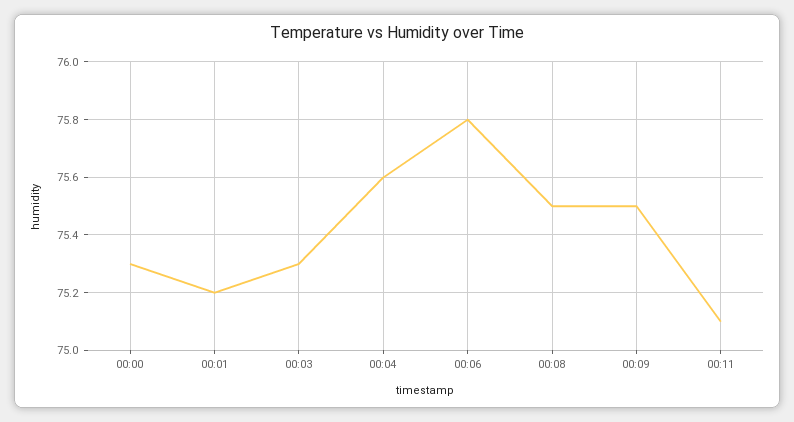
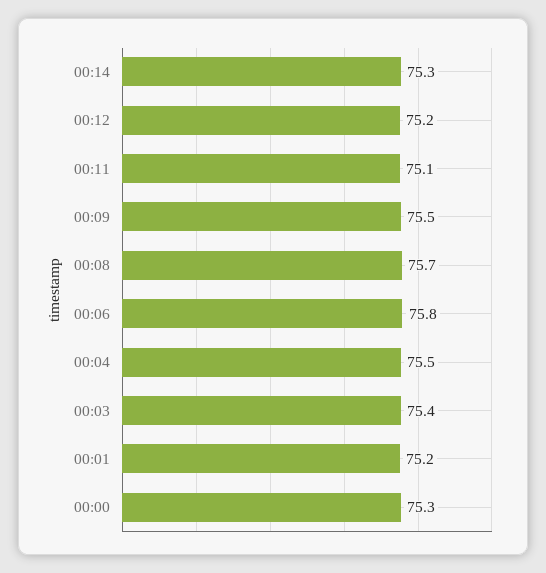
00:03: 75.3 -> 75.4
00:04: 75.6 -> 75.5
00:08: 75.5 -> 75.7
00:14: none -> 75.3
00:12: none -> 75.2

